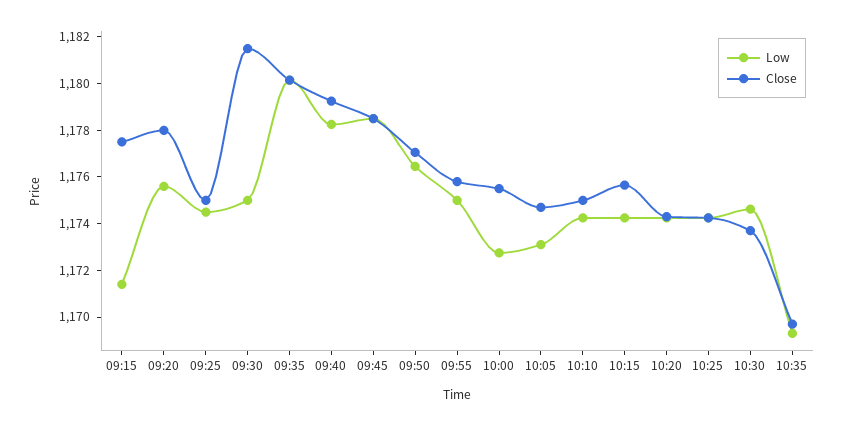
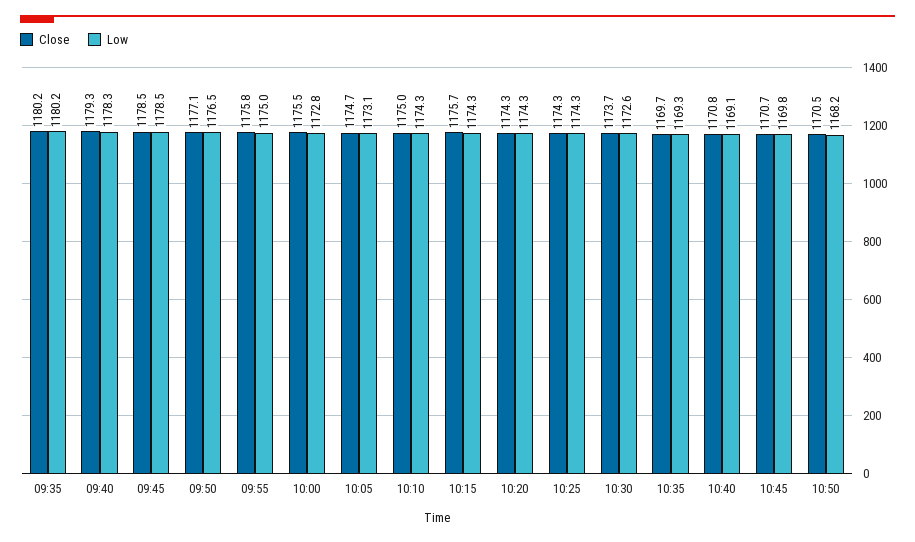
Low, 09:15: 1171.5 -> none
Close, 09:15: 1177.5 -> none
Low, 09:20: 1175.5 -> none
Close, 09:20: 1178 -> none
Low, 09:25: 1174.5 -> none
Close, 09:25: 1175 -> none
Low, 09:30: 1175 -> none
Close, 09:30: 1181.5 -> none
Low, 10:30: 1174.5 -> 1172.6
Close, 10:40: none -> 1170.8
Low, 10:40: none -> 1169.1
Close, 10:45: none -> 1170.7
Low, 10:45: none -> 1169.8
Close, 10:50: none -> 1170.5
Low, 10:50: none -> 1168.2

